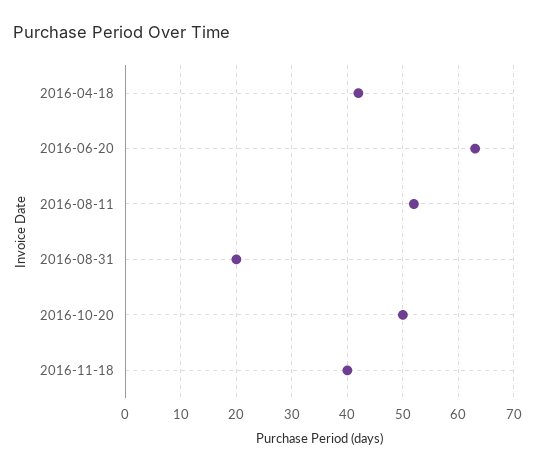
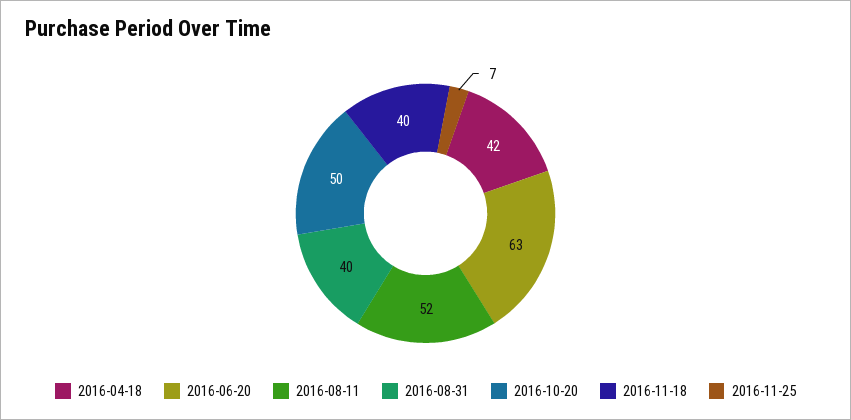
2016-08-31: 20 -> 40
2016-11-25: none -> 7

